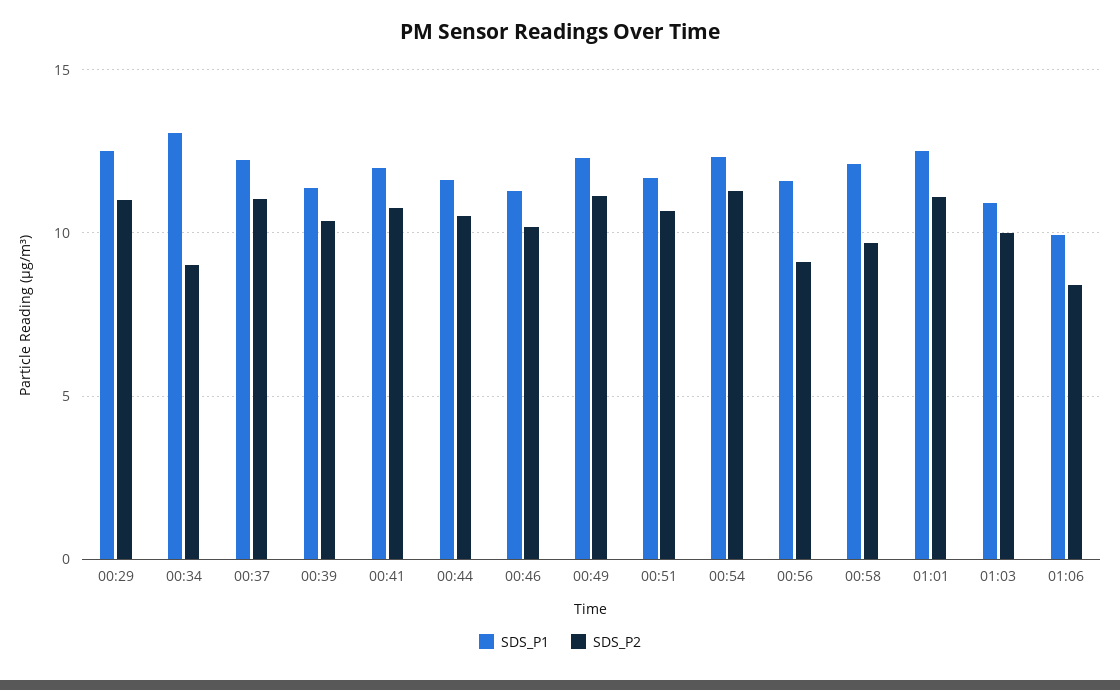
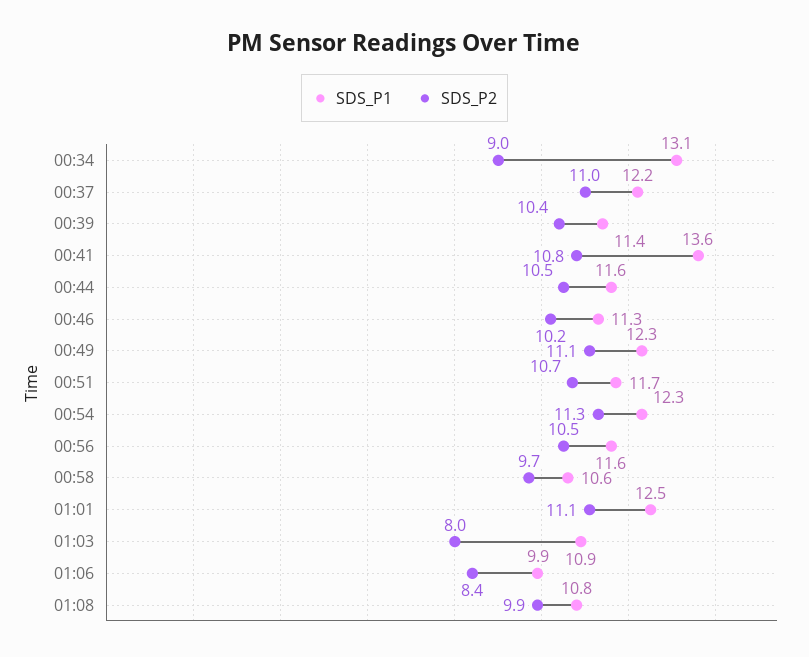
SDS_P1, 00:29: 12.5 -> none
SDS_P2, 00:29: 11 -> none
SDS_P1, 00:41: 12 -> 13.6
SDS_P2, 00:56: 9 -> 10.5
SDS_P1, 00:58: 12 -> 10.6
SDS_P2, 01:03: 10 -> 8
SDS_P1, 01:08: none -> 10.8
SDS_P2, 01:08: none -> 9.9

